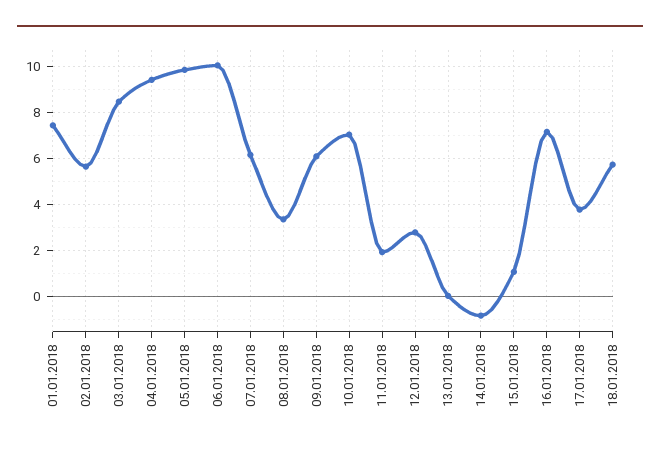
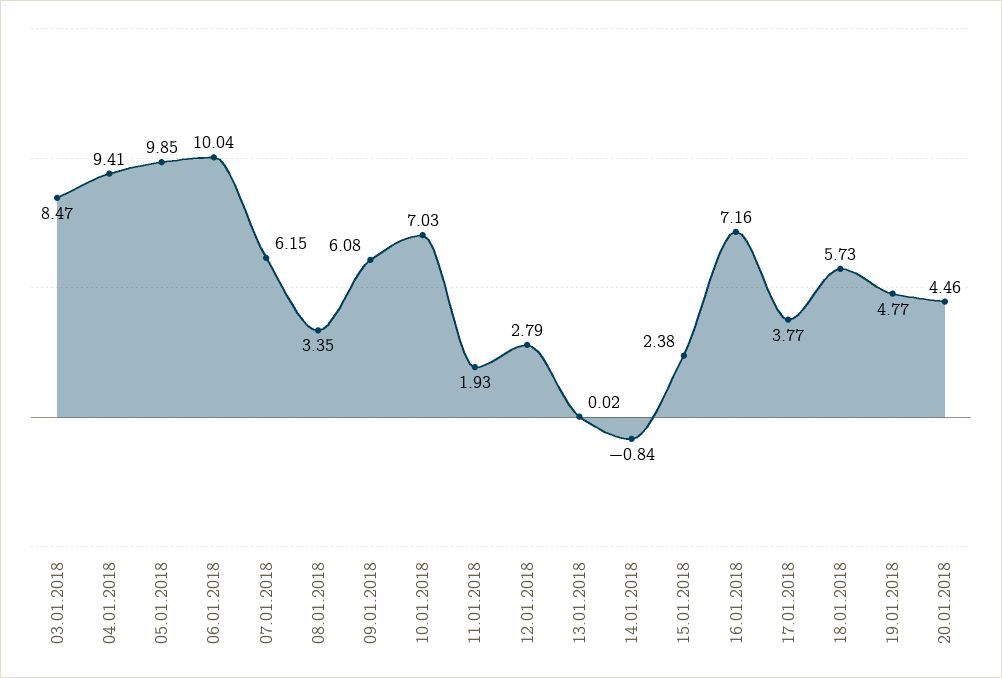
01.01.2018: 7.5 -> none
02.01.2018: 5.5 -> none
15.01.2018: 1 -> 2.38
19.01.2018: none -> 4.77
20.01.2018: none -> 4.46

